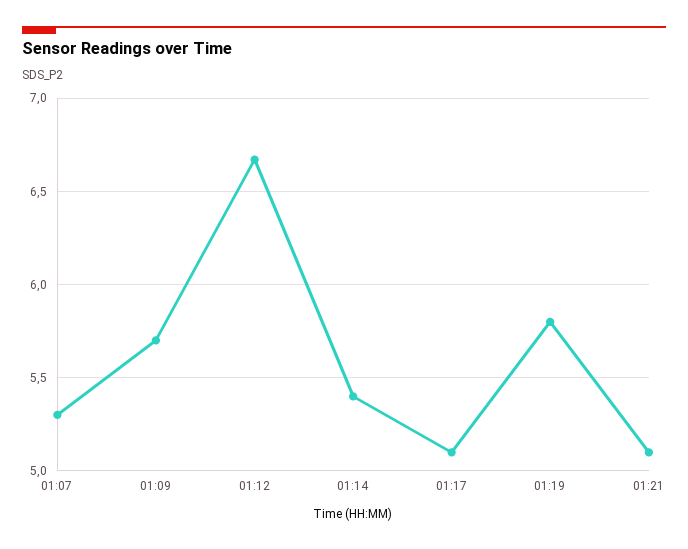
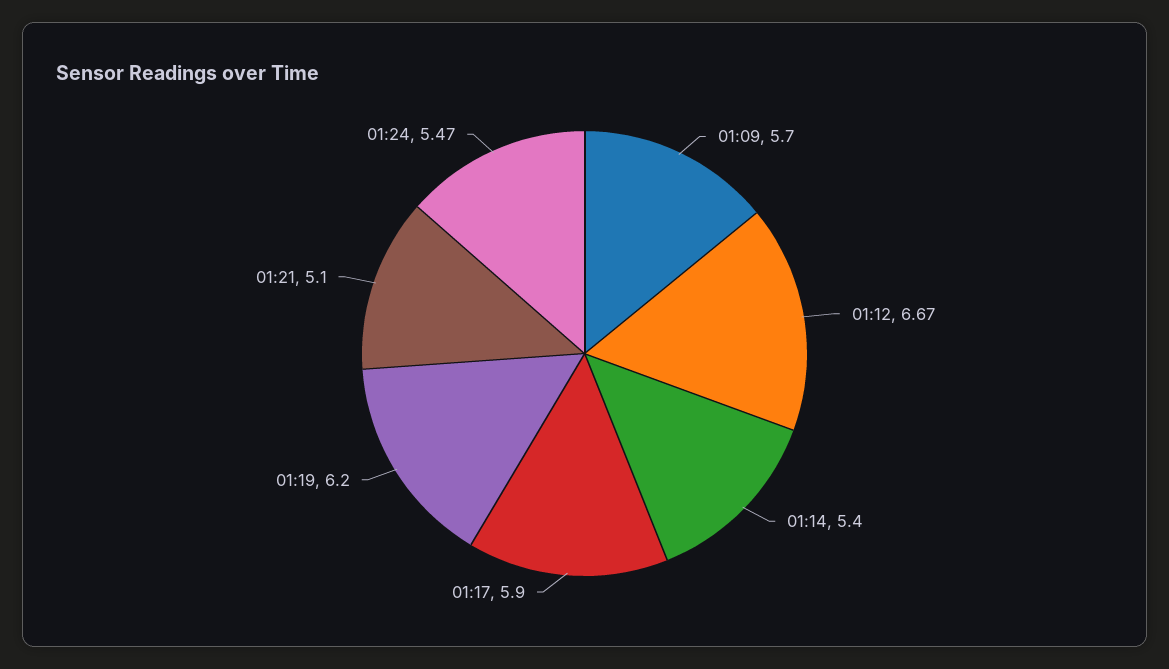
01:07: 5.3 -> none
01:17: 5.1 -> 5.9
01:19: 5.8 -> 6.2
01:24: none -> 5.47

